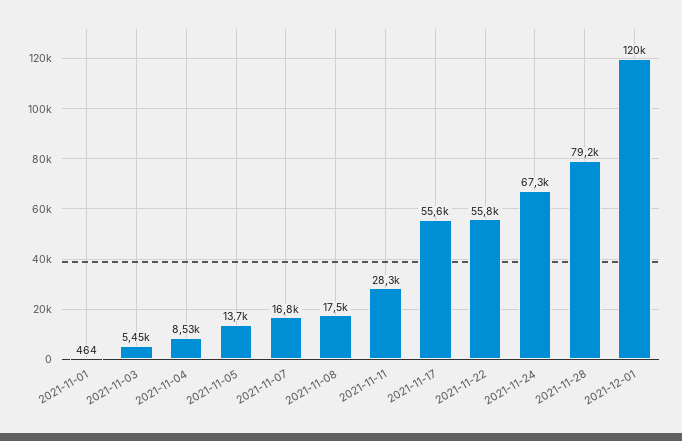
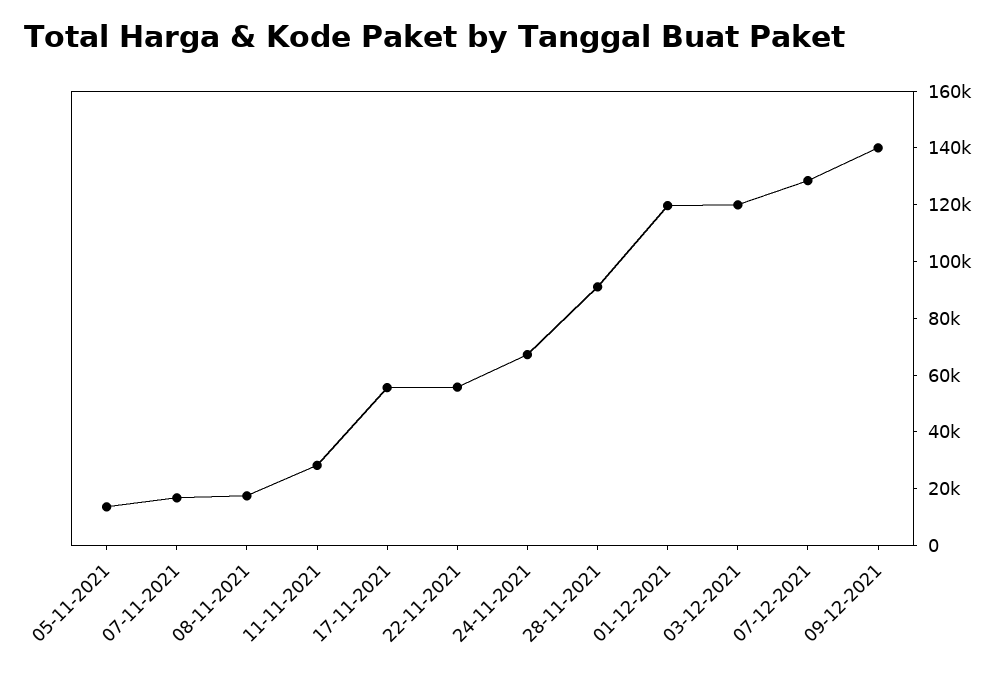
2021-11-01: 464 -> none
2021-11-03: 5450 -> none
2021-11-04: 8530 -> none
2021-11-28: 79200 -> 90000
03-12-2021: none -> 120000
07-12-2021: none -> 130000
09-12-2021: none -> 140000

